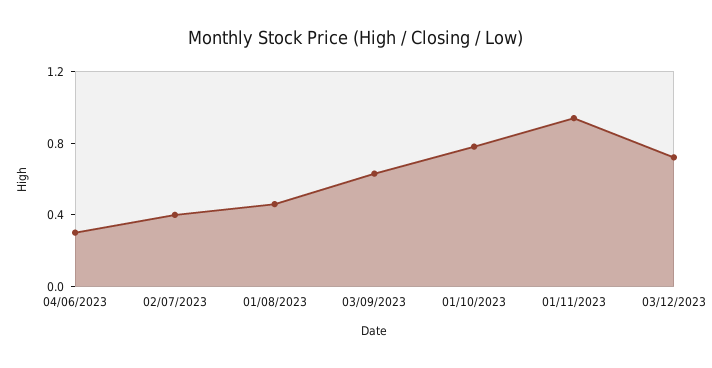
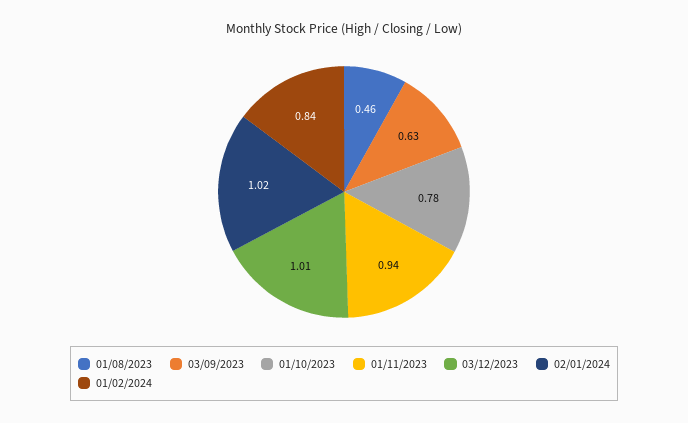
04/06/2023: 0.3 -> none
02/07/2023: 0.4 -> none
03/12/2023: 0.7 -> 1.01
02/01/2024: none -> 1.02
01/02/2024: none -> 0.84

